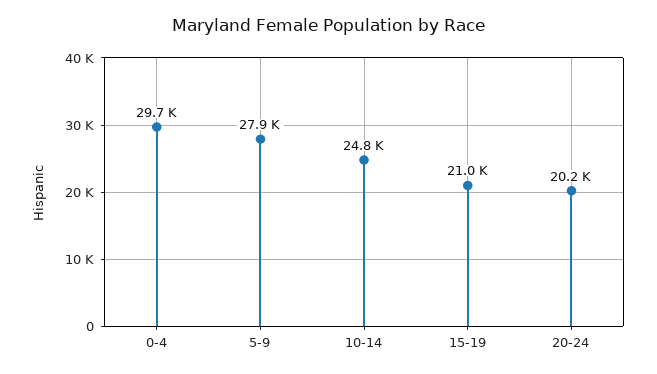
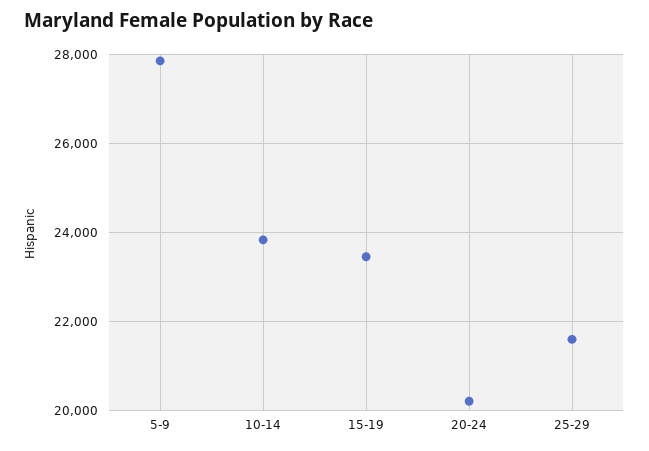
0-4: 29700 -> none
10-14: 24800 -> 23800
15-19: 21000 -> 23400
25-29: none -> 21600

